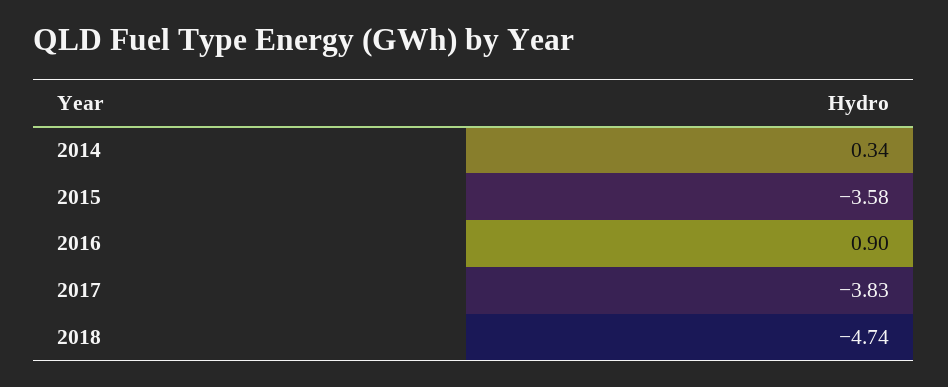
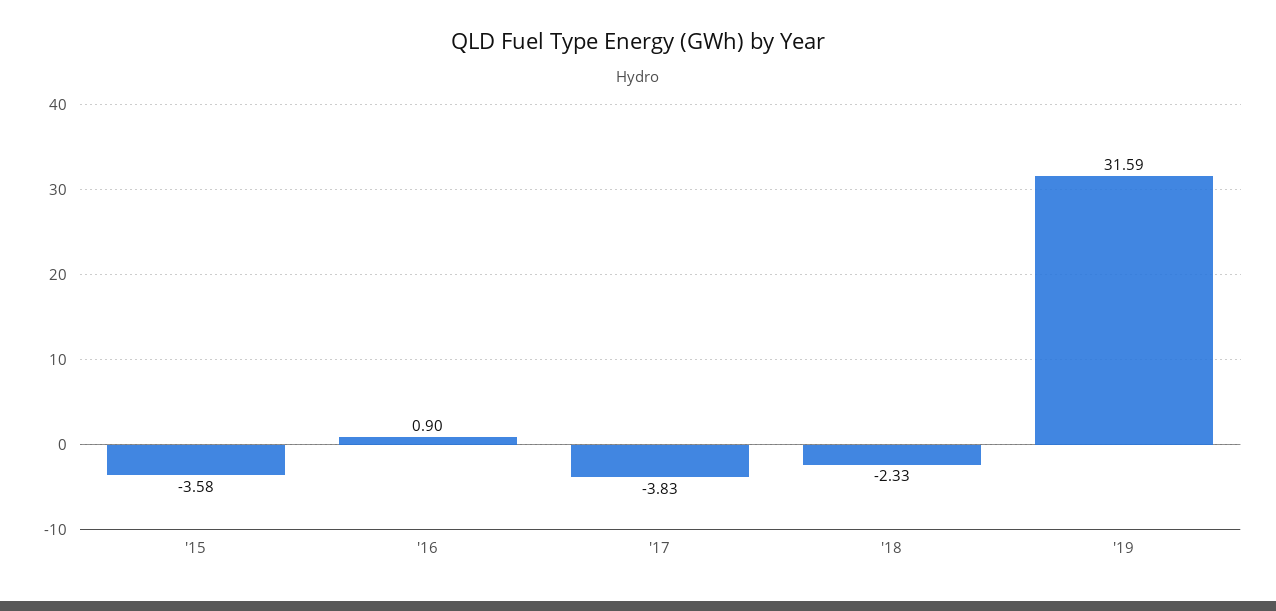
2014: 0.34 -> none
2018: -4.74 -> -2.33
'19: none -> 31.59

